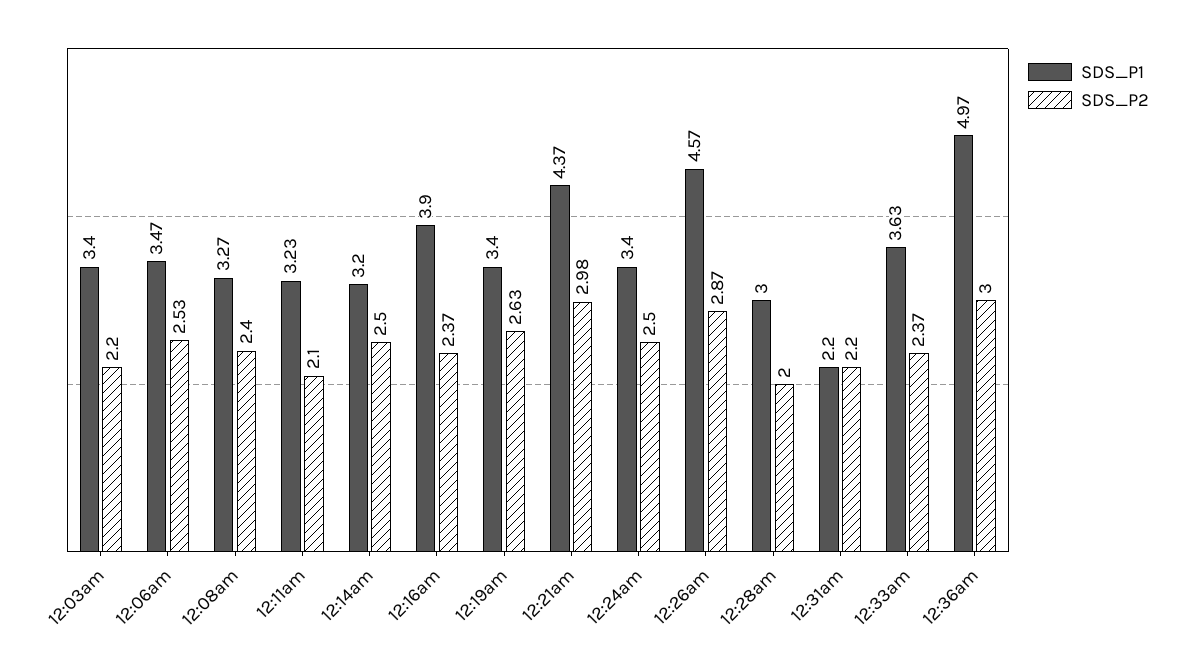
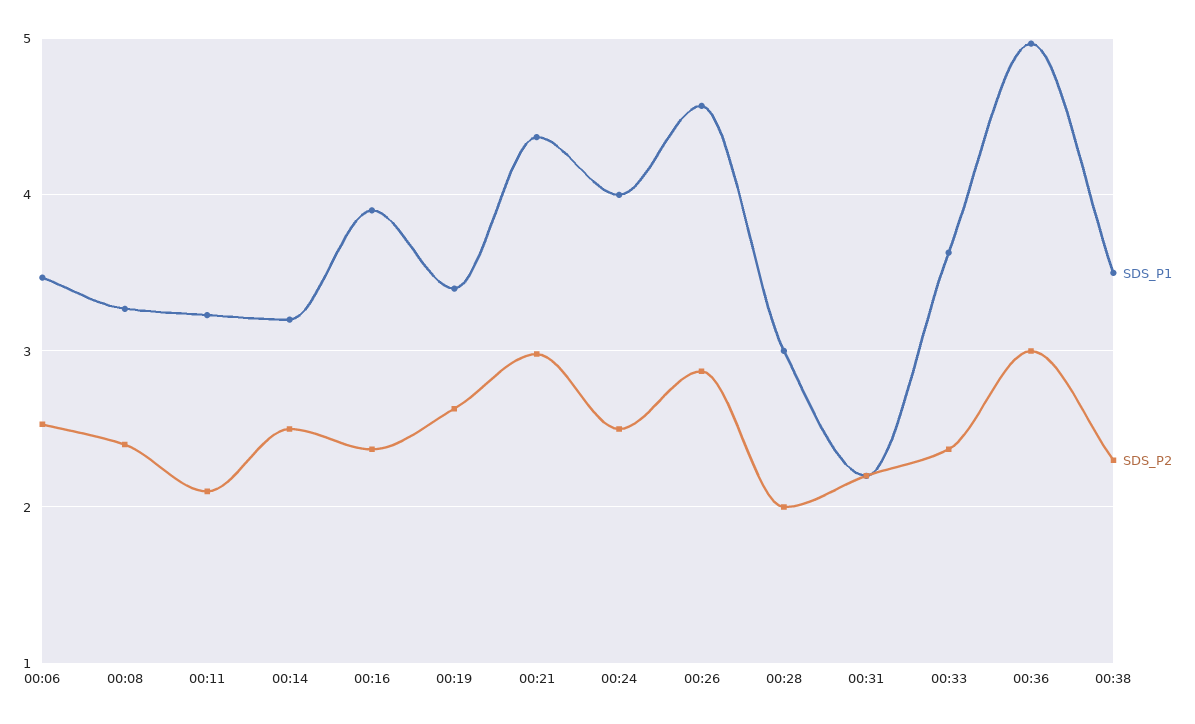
SDS_P1, 12:03am: 3.4 -> none
SDS_P2, 12:03am: 2.2 -> none
SDS_P1, 12:24am: 3.4 -> 4
SDS_P1, 00:38: none -> 3.5
SDS_P2, 00:38: none -> 2.3

